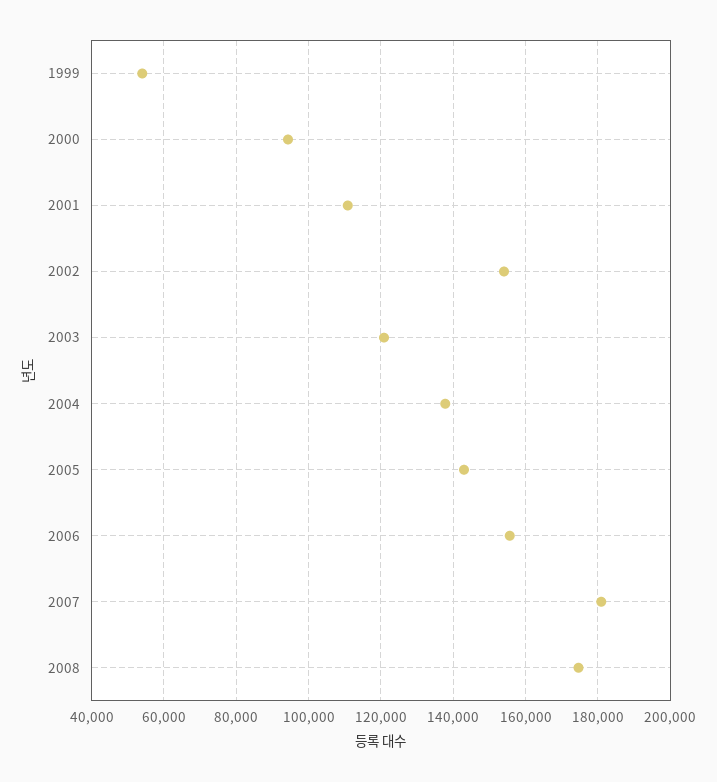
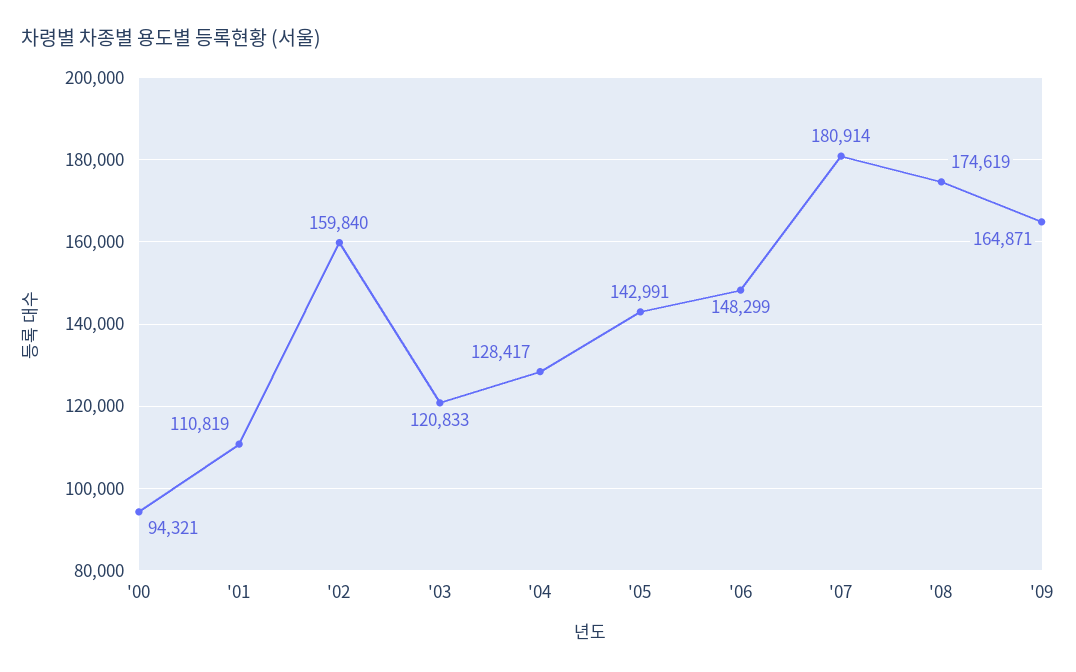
1999: 54000 -> none
2002: 154000 -> 159840
2004: 138000 -> 128417
2006: 156000 -> 148299
'09: none -> 164871

